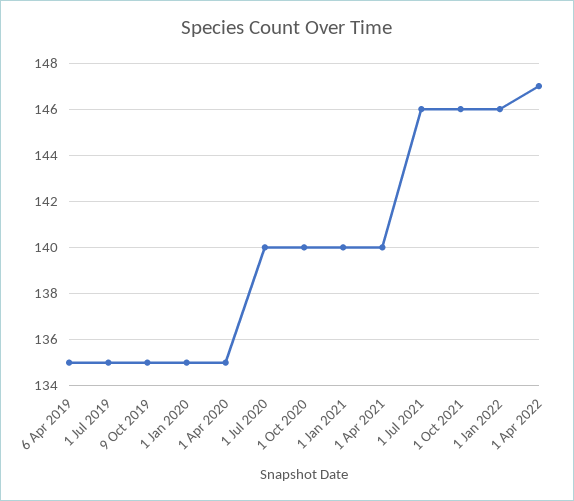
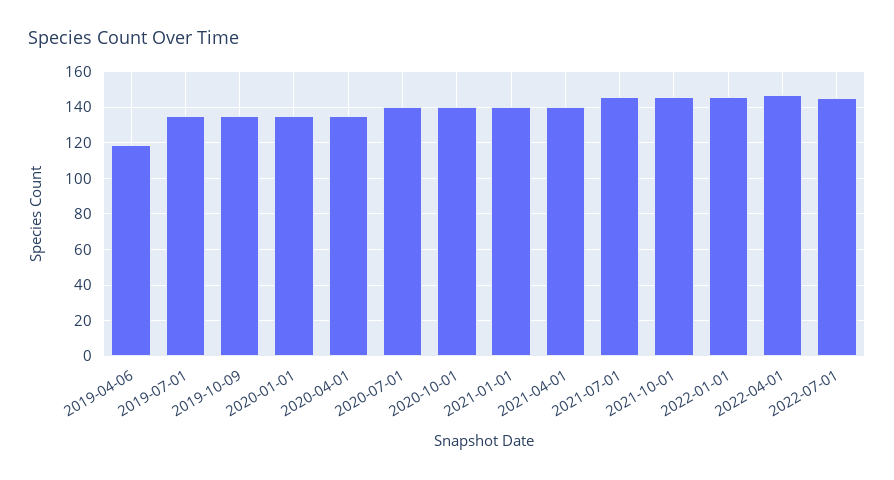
6 Apr 2019: 135 -> 120
2022-07-01: none -> 145

